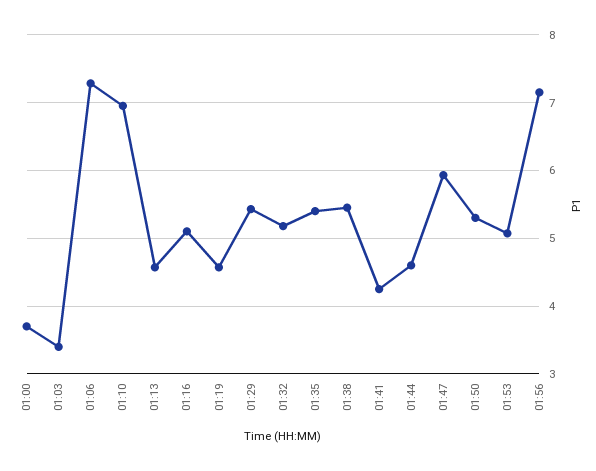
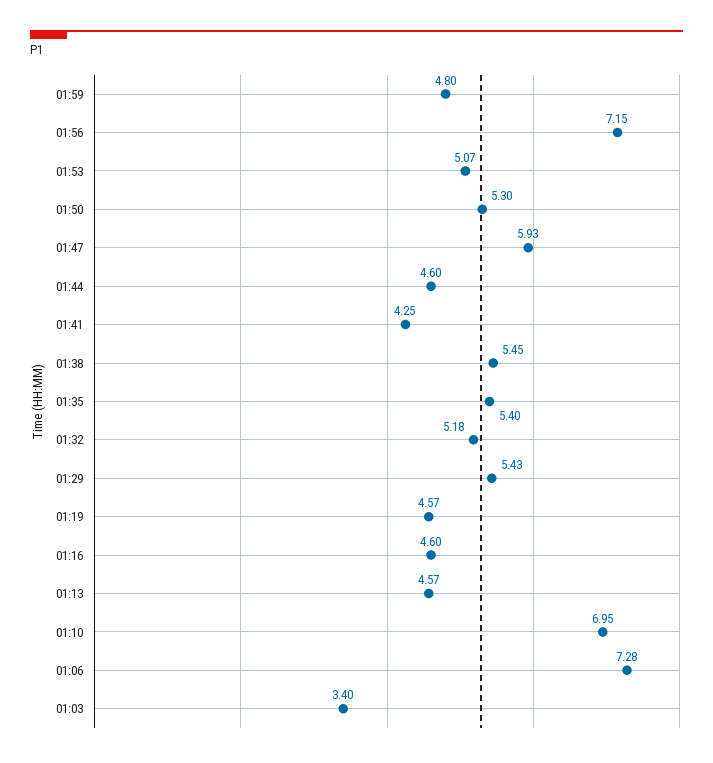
01:00: 3.7 -> none
01:16: 5.1 -> 4.6
01:59: none -> 4.8

